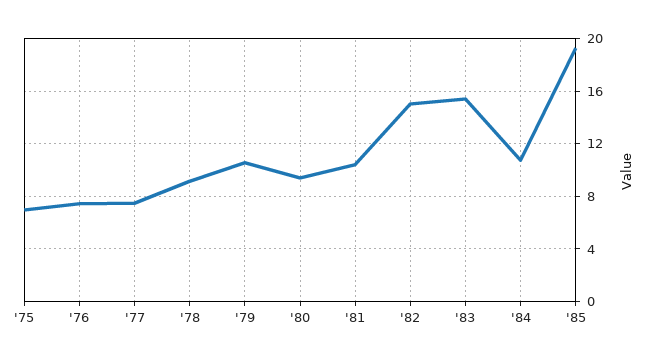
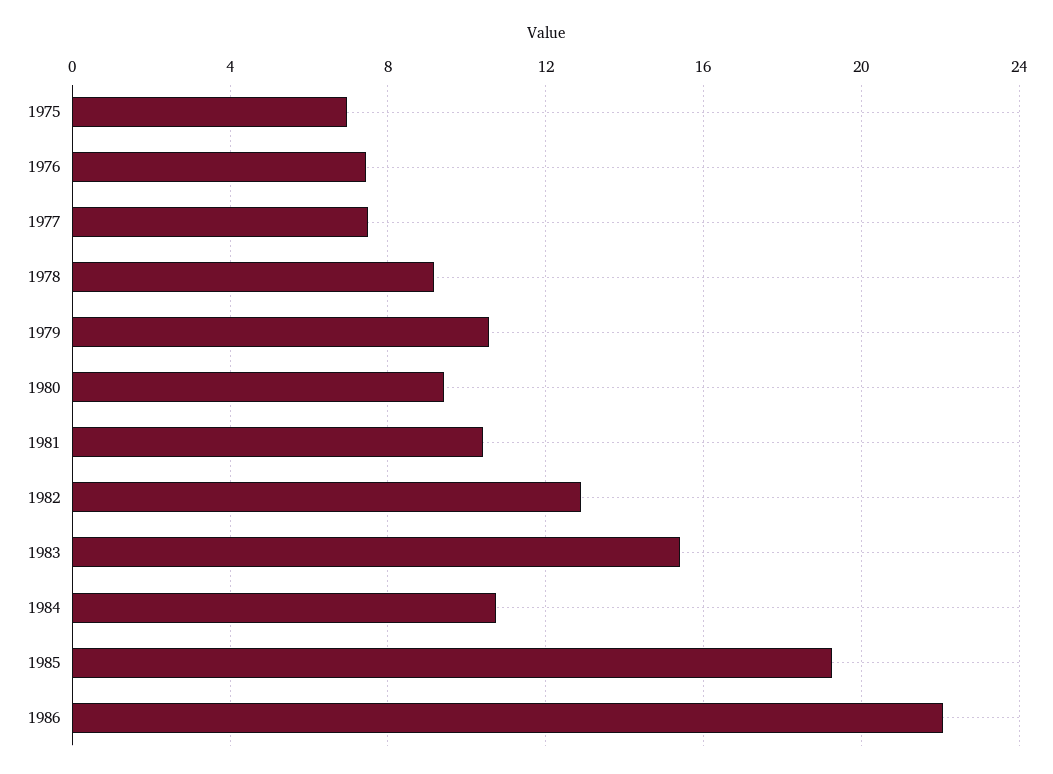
'82: 15 -> 13
1986: none -> 22

